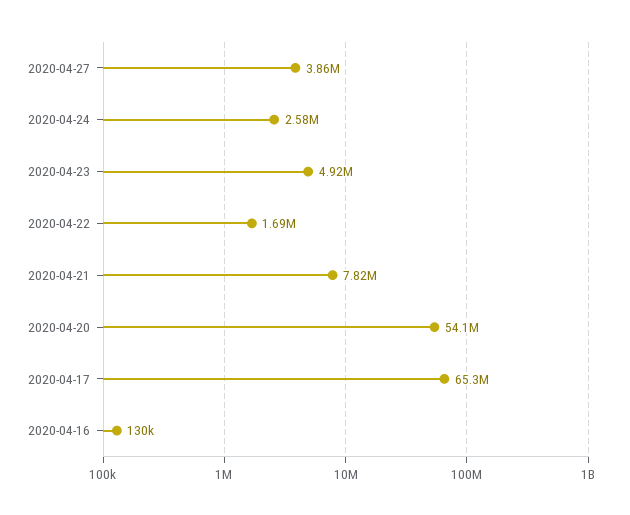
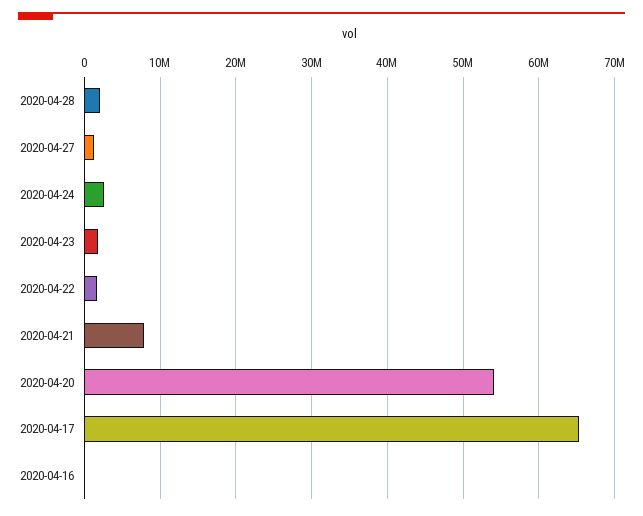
2020-04-27: 3860000 -> 1000000
2020-04-23: 4920000 -> 2000000
2020-04-28: none -> 2000000

